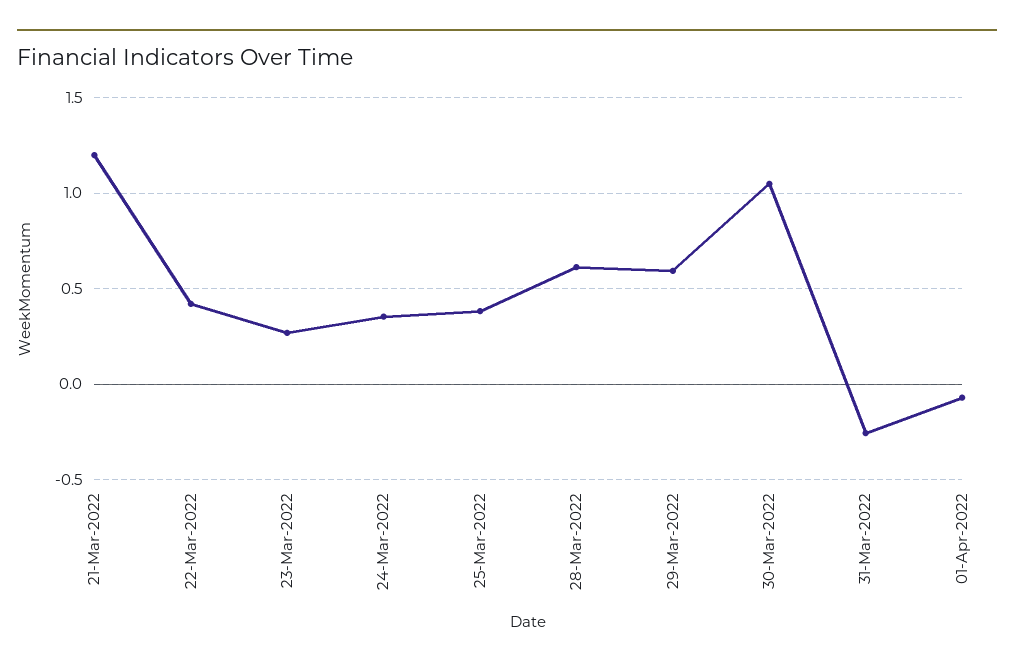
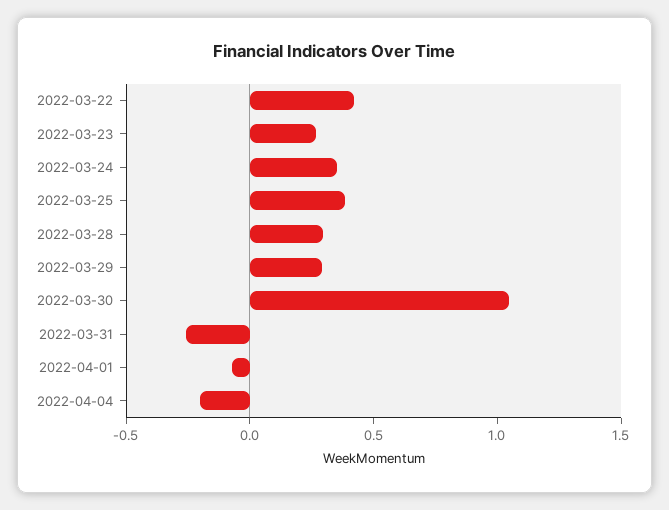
21-Mar-2022: 1.2 -> none
28-Mar-2022: 0.6 -> 0.3
29-Mar-2022: 0.6 -> 0.3
2022-04-04: none -> -0.2

